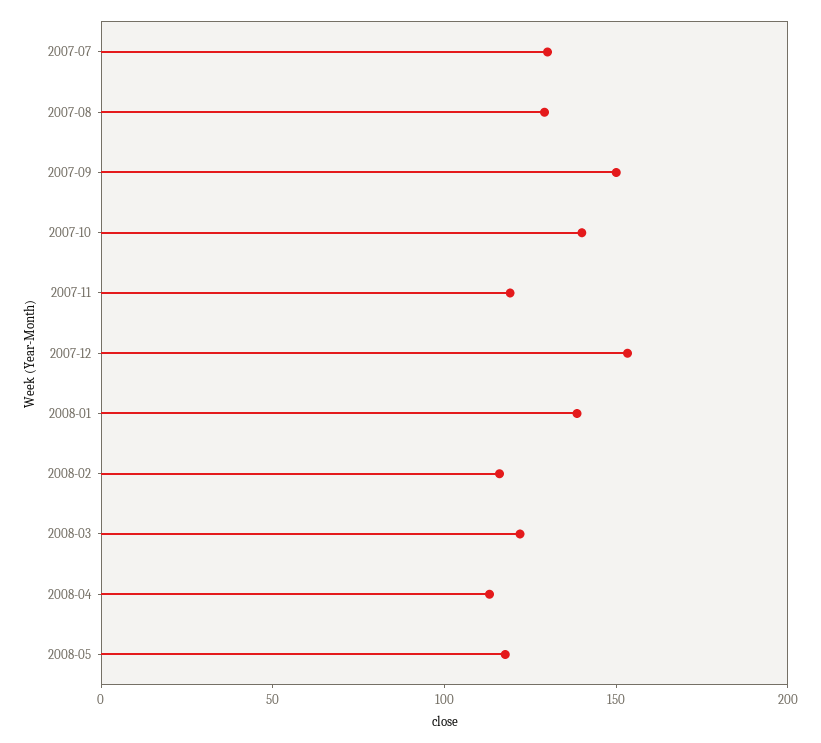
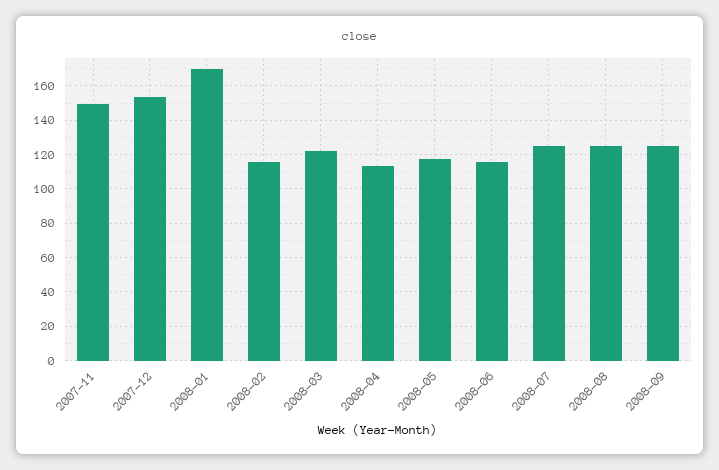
2007-07: 130 -> none
2007-08: 130 -> none
2007-09: 150 -> none
2007-10: 140 -> none
2007-11: 120 -> 150
2008-01: 140 -> 170
2008-06: none -> 115
2008-07: none -> 125
2008-08: none -> 125
2008-09: none -> 125

